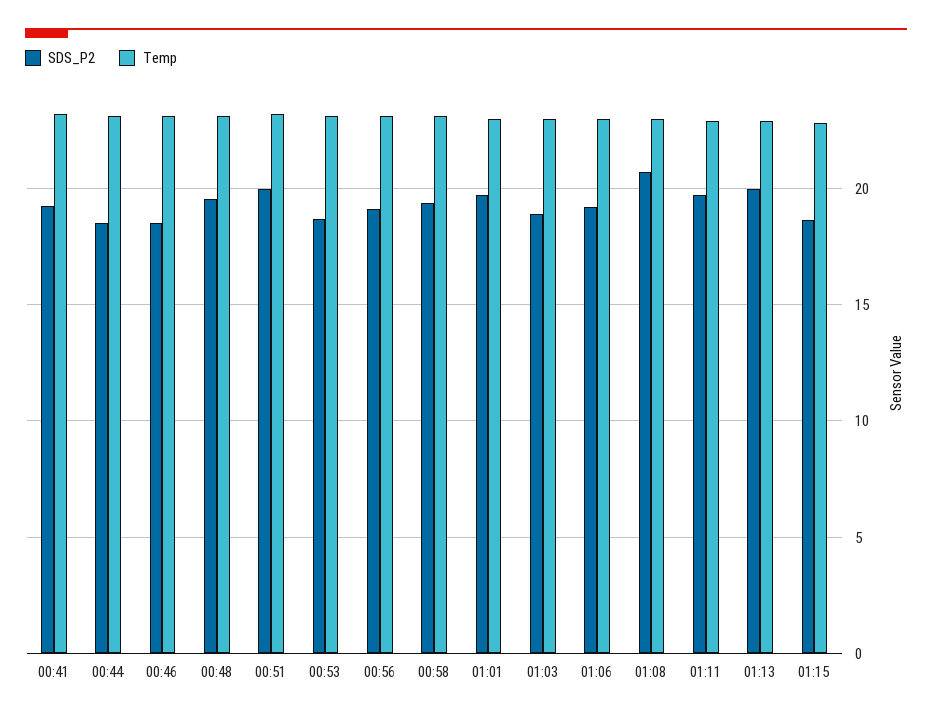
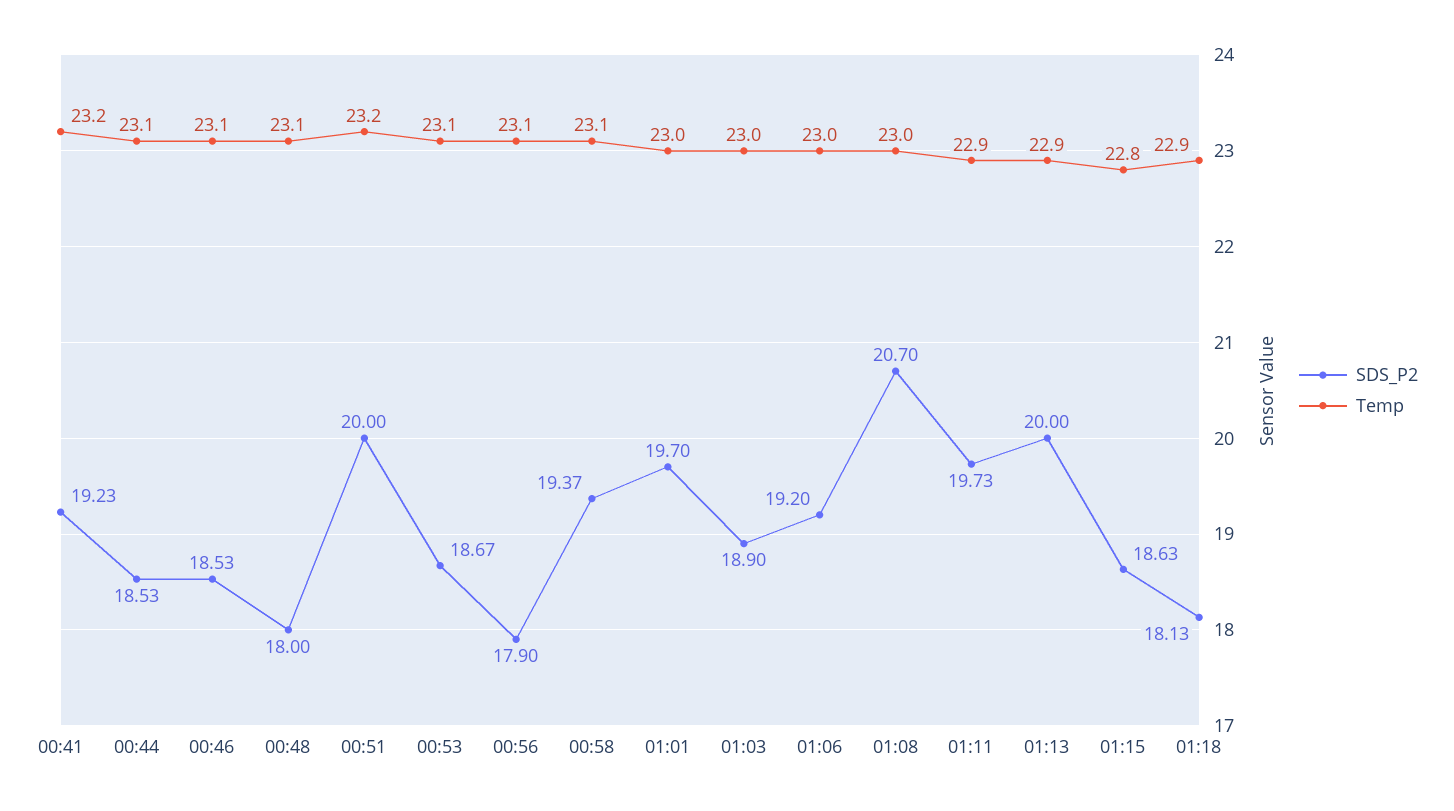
SDS_P2, 00:48: 19.5 -> 18
SDS_P2, 00:56: 19 -> 17.9
SDS_P2, 01:18: none -> 18.13
Temp, 01:18: none -> 22.9

